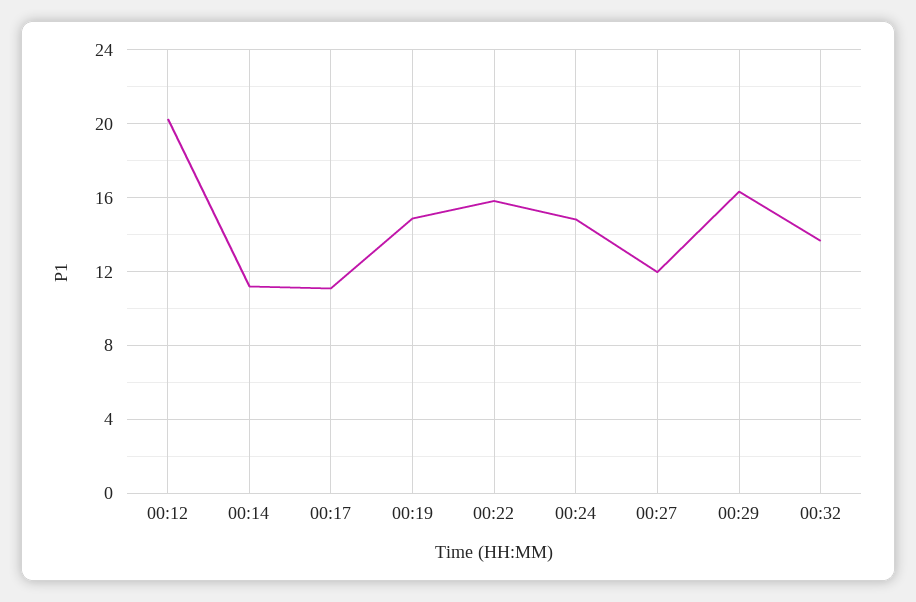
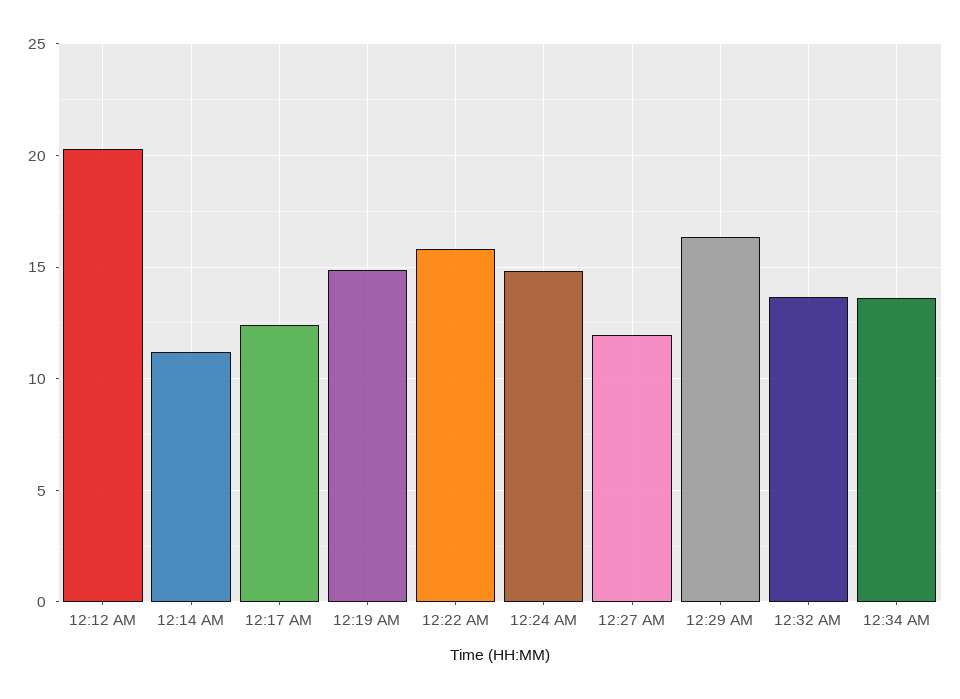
00:17: 11 -> 12.5
12:34 AM: none -> 13.5

